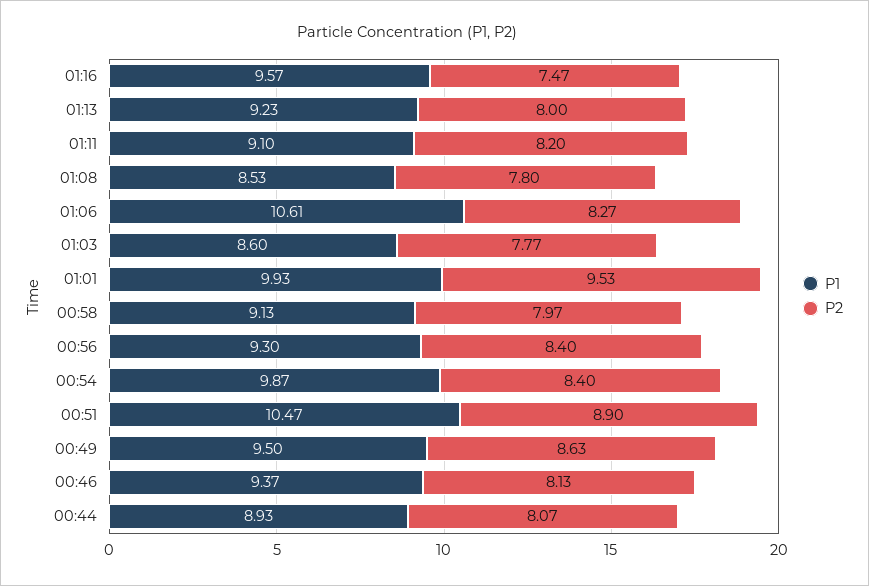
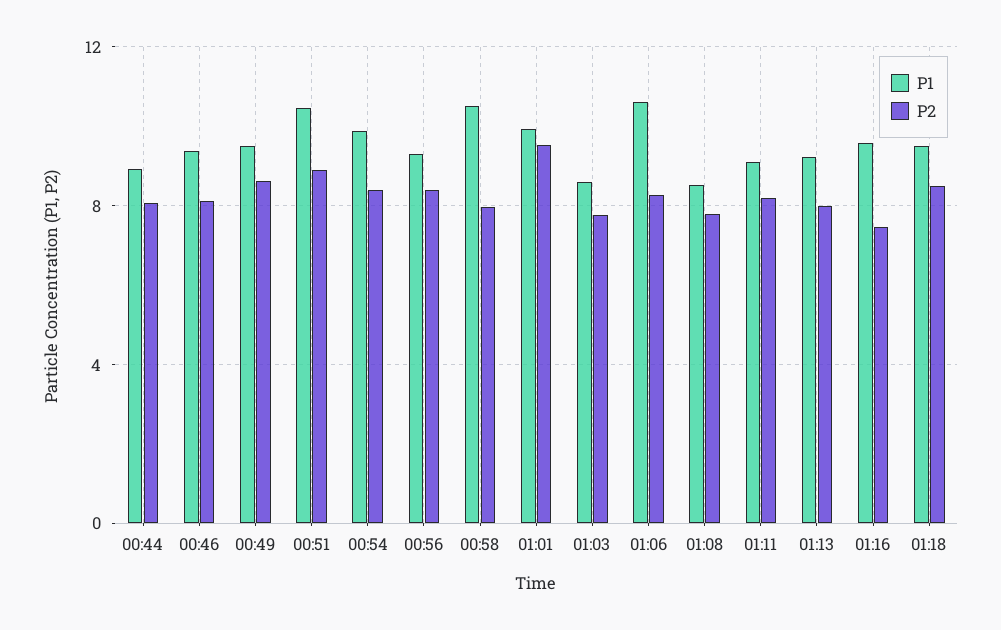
P1, 00:58: 9.13 -> 10.5
P1, 01:18: none -> 9.5
P2, 01:18: none -> 8.5

